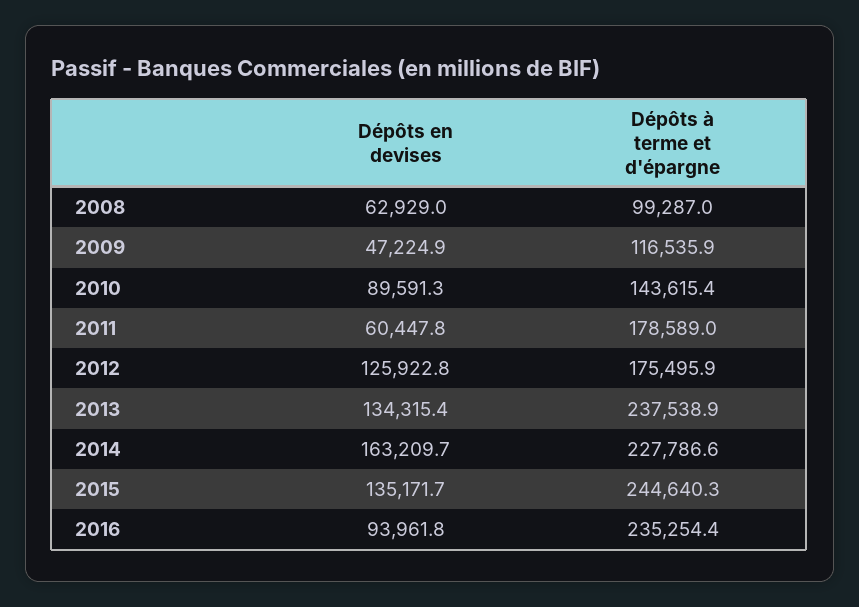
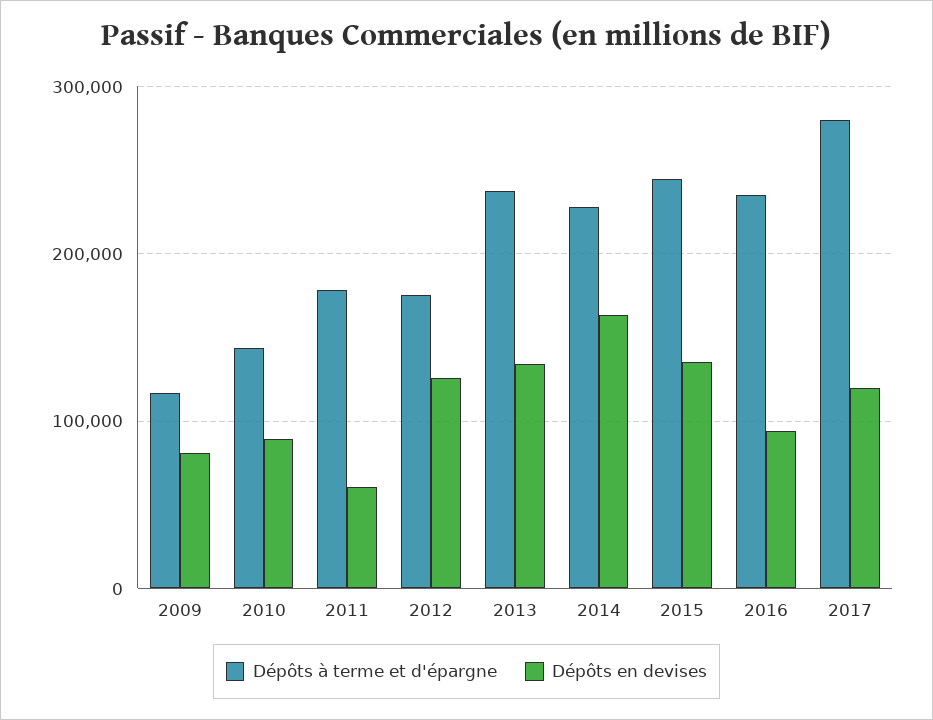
Dépôts en devises, 2008: 62929 -> none
Dépôts à terme et d'épargne, 2008: 99287 -> none
Dépôts en devises, 2009: 47224.9 -> 80000
Dépôts à terme et d'épargne, 2017: none -> 280000
Dépôts en devises, 2017: none -> 120000

